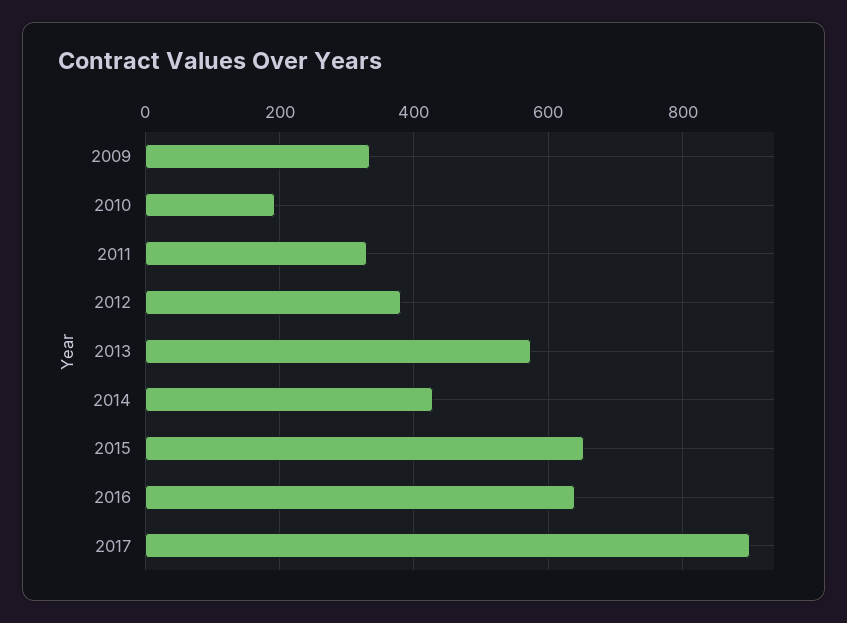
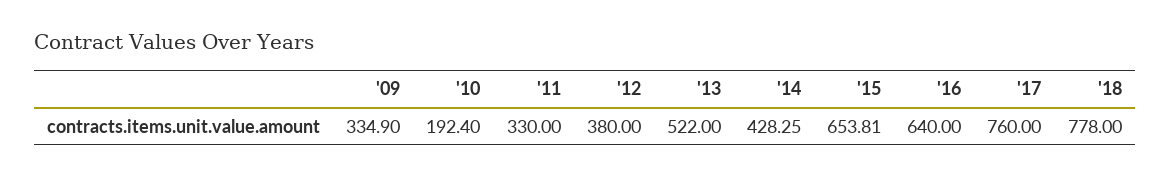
2013: 580 -> 522
2017: 900 -> 760
'18: none -> 778

